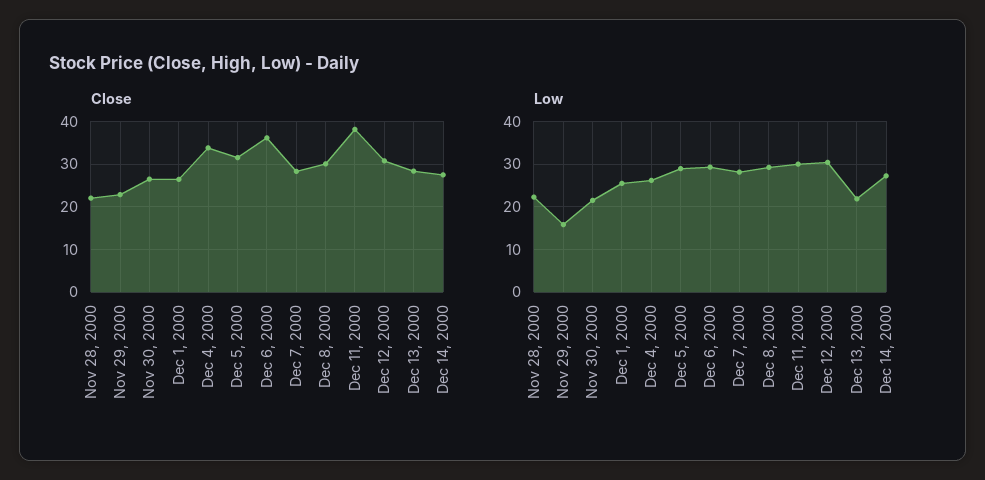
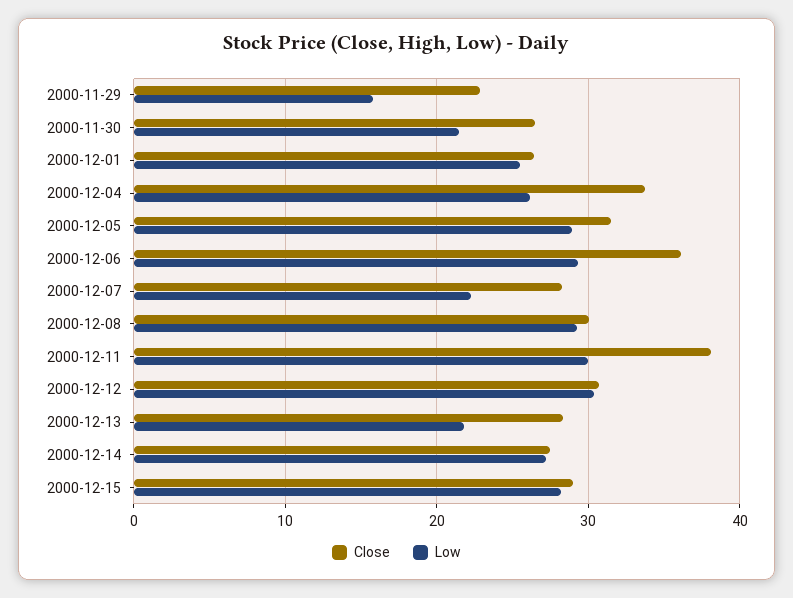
Close, Nov 28, 2000: 22 -> none
Low, Nov 28, 2000: 22 -> none
Low, Dec 7, 2000: 28 -> 22
Close, 2000-12-15: none -> 29
Low, 2000-12-15: none -> 28

